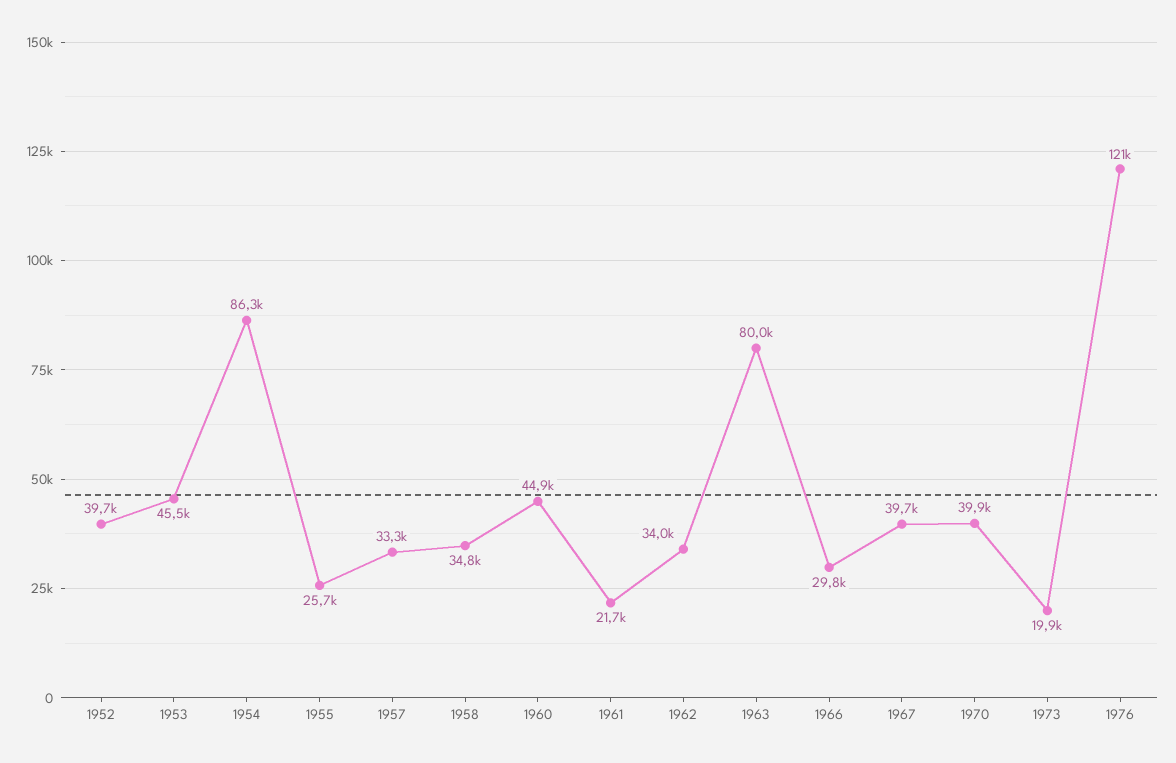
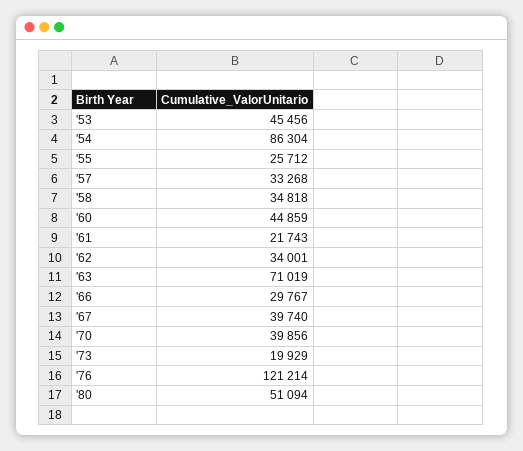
1952: 39700 -> none
1963: 80000 -> 71019
'80: none -> 51094

